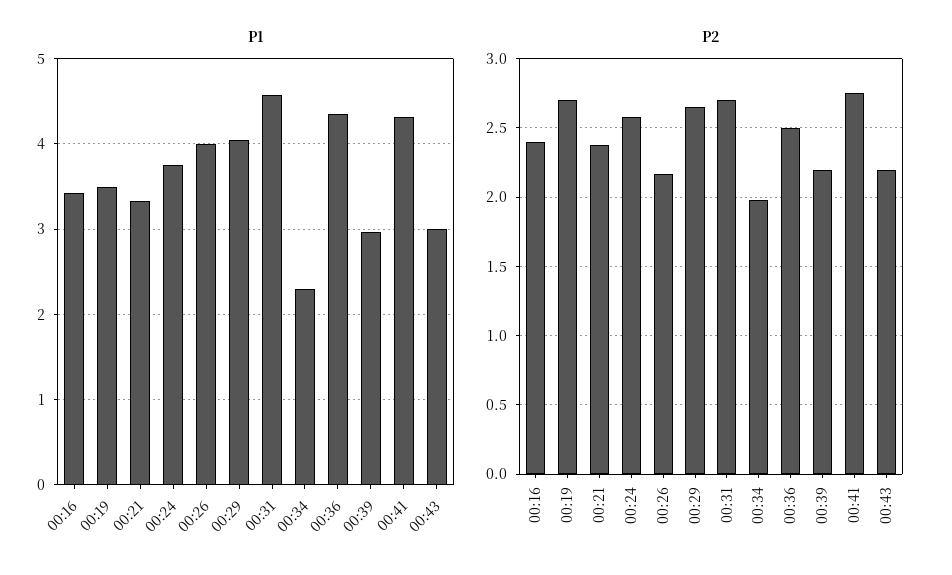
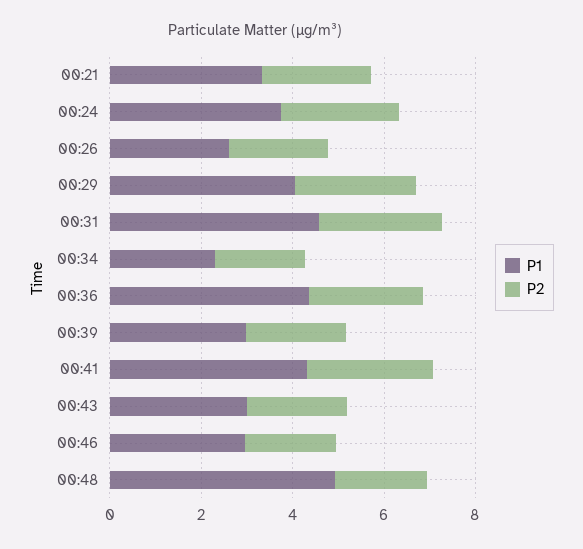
P1, 00:16: 3.4 -> none
P1, 00:19: 3.5 -> none
P1, 00:26: 4 -> 2.5
P2, 00:16: 2.4 -> none
P2, 00:19: 2.7 -> none
P1, 00:46: none -> 3
P2, 00:46: none -> 2
P1, 00:48: none -> 5
P2, 00:48: none -> 2

